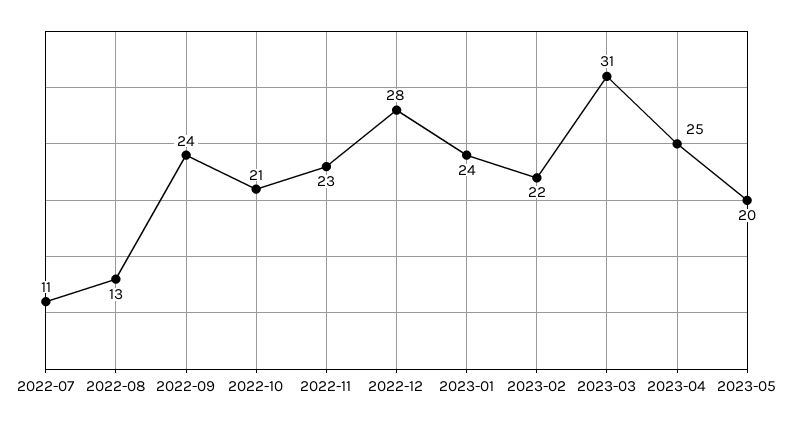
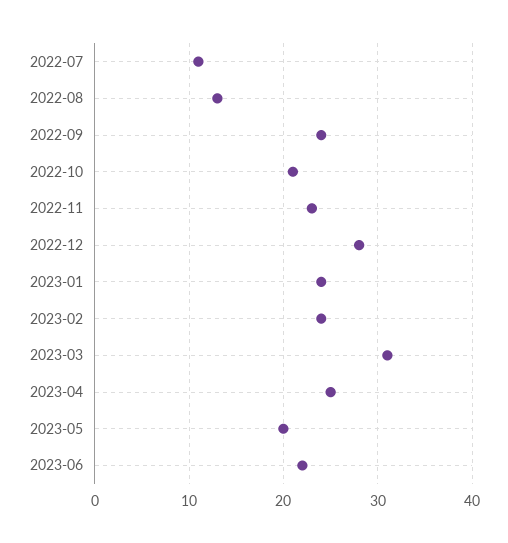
2023-02: 22 -> 24
2023-06: none -> 22

